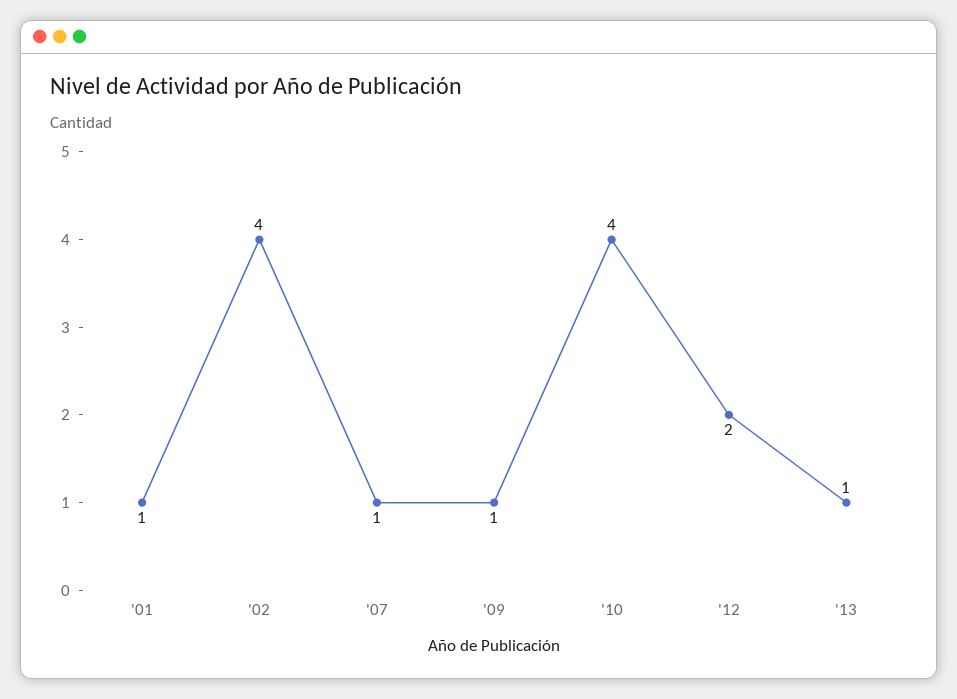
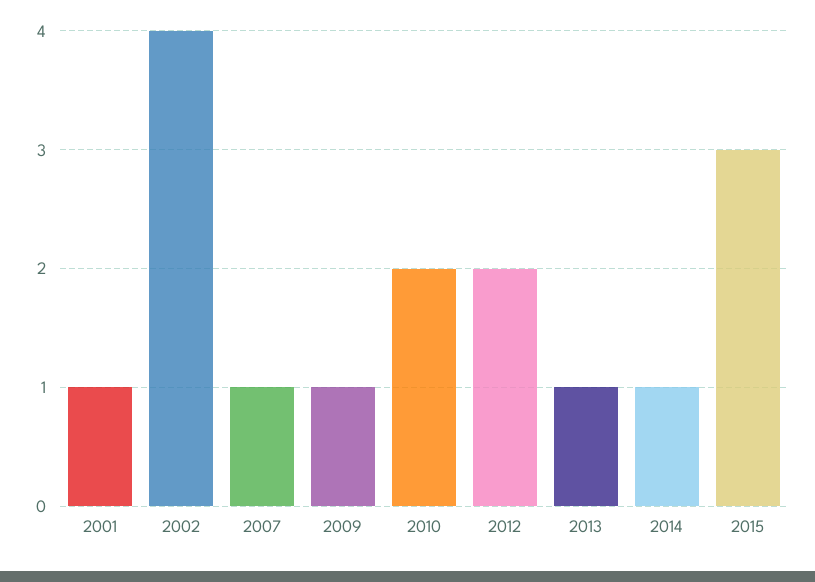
'10: 4 -> 2
2014: none -> 1
2015: none -> 3

